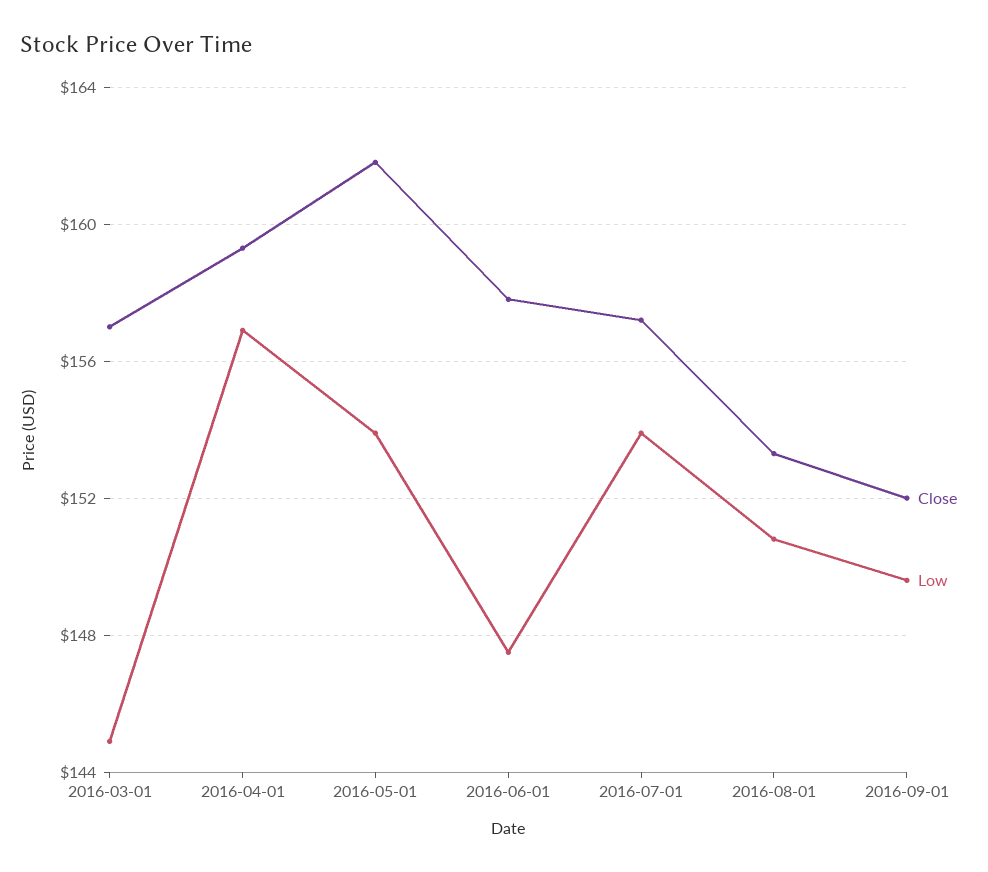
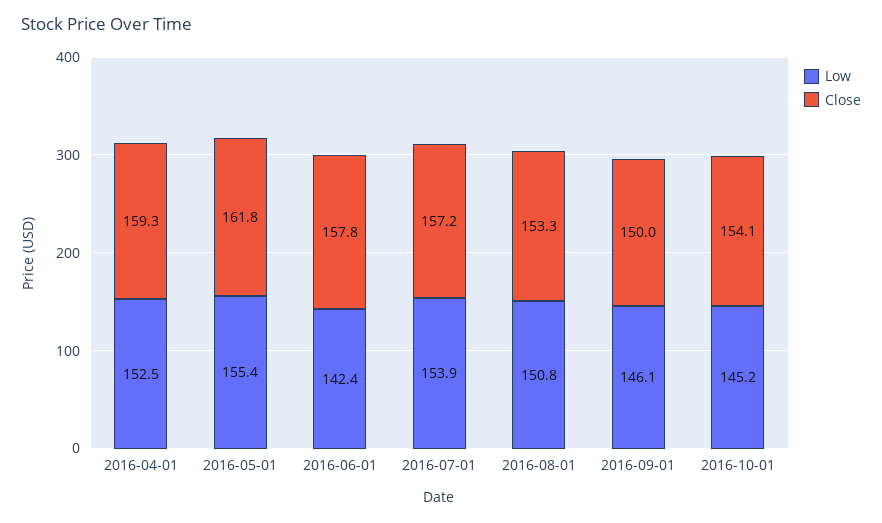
Close, 2016-03-01: 157 -> none
Low, 2016-03-01: 145 -> none
Low, 2016-04-01: 157 -> 152.5
Low, 2016-05-01: 154 -> 155.4
Low, 2016-06-01: 147.5 -> 142.4
Close, 2016-09-01: 152 -> 150
Low, 2016-09-01: 149.5 -> 146.1
Low, 2016-10-01: none -> 145.2
Close, 2016-10-01: none -> 154.1

